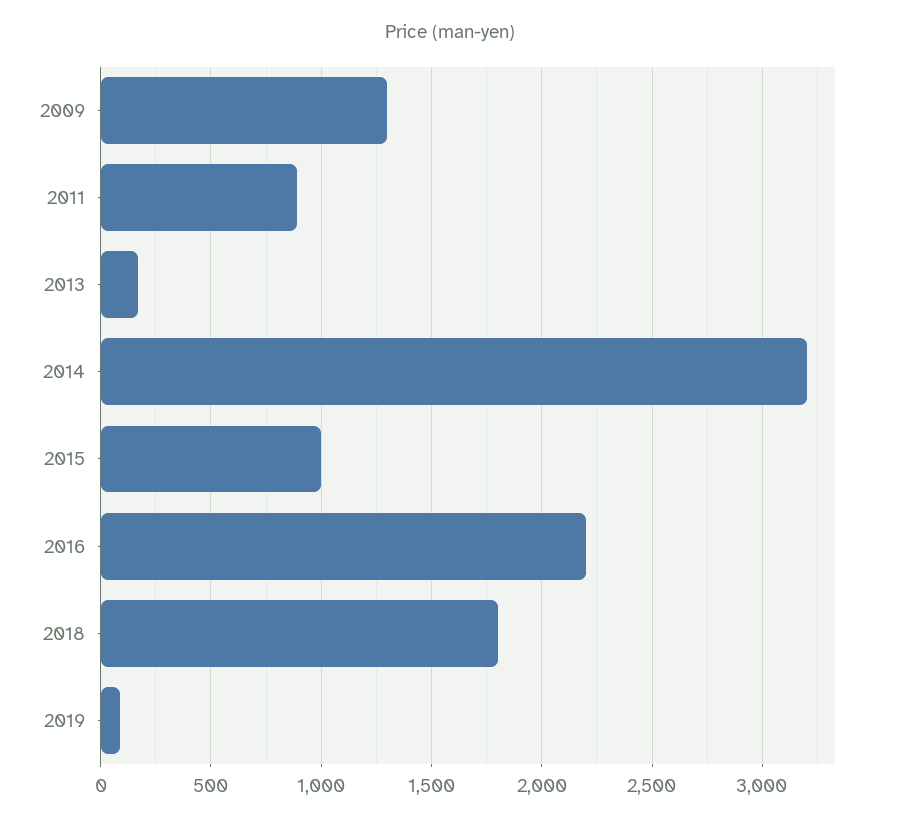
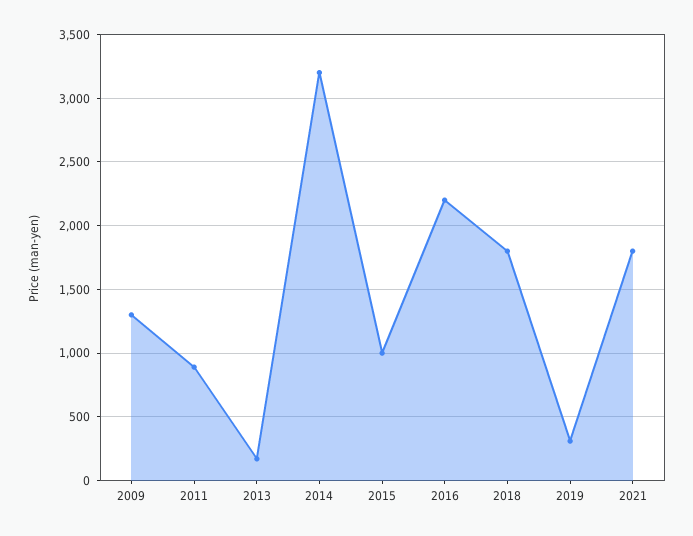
2019: 100 -> 300
2021: none -> 1800

